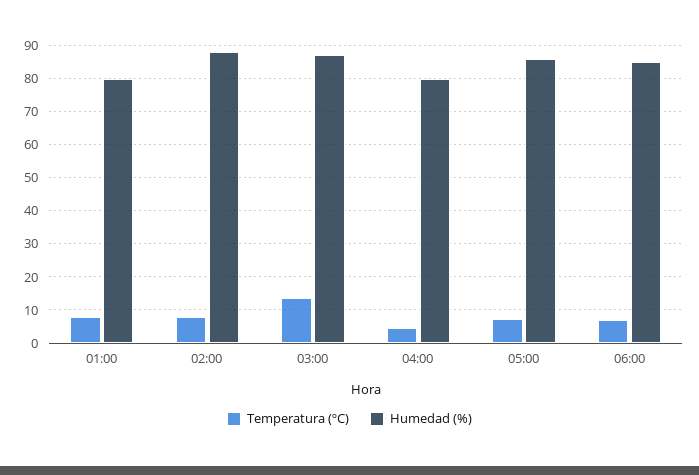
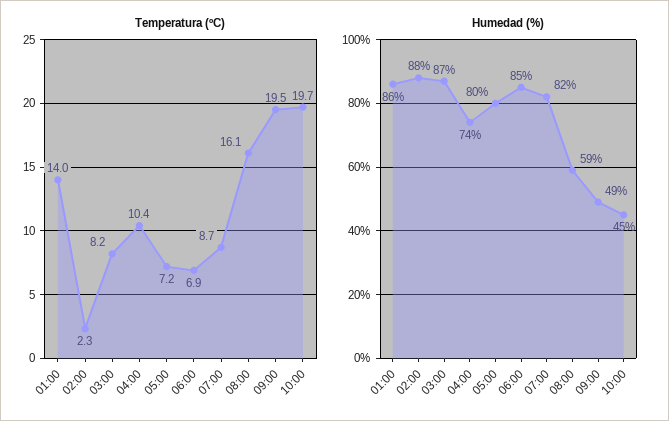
Temperatura (ºC), 01:00: 8 -> 14
Humedad (%), 01:00: 80 -> 86
Temperatura (ºC), 02:00: 8 -> 2.3
Temperatura (ºC), 03:00: 14 -> 8.2
Temperatura (ºC), 04:00: 4 -> 10.4
Humedad (%), 04:00: 80 -> 74
Humedad (%), 05:00: 86 -> 80
Temperatura (ºC), 07:00: none -> 8.7
Temperatura (ºC), 08:00: none -> 16.1
Temperatura (ºC), 09:00: none -> 19.5
Temperatura (ºC), 10:00: none -> 19.7
Humedad (%), 07:00: none -> 82
Humedad (%), 08:00: none -> 59
Humedad (%), 09:00: none -> 49
Humedad (%), 10:00: none -> 45

